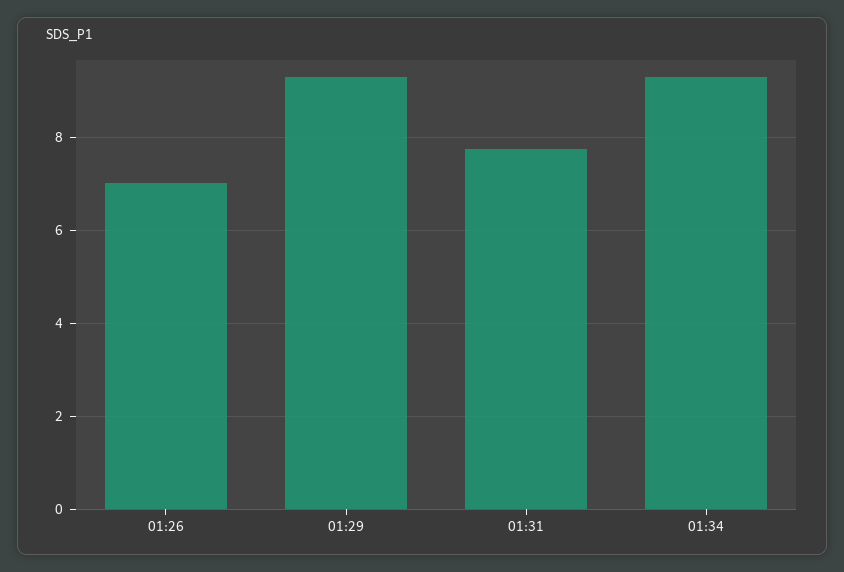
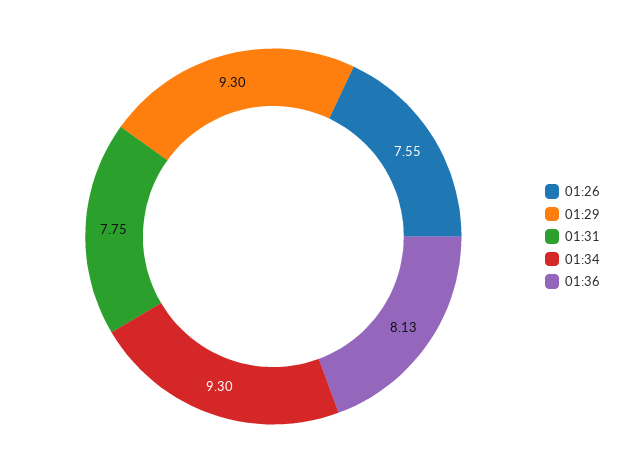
01:26: 7 -> 7.55
01:36: none -> 8.13

